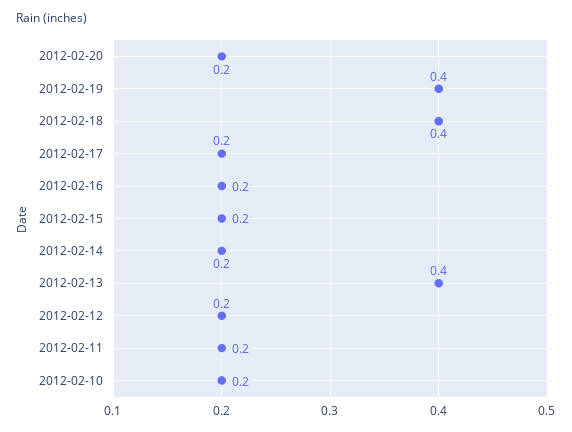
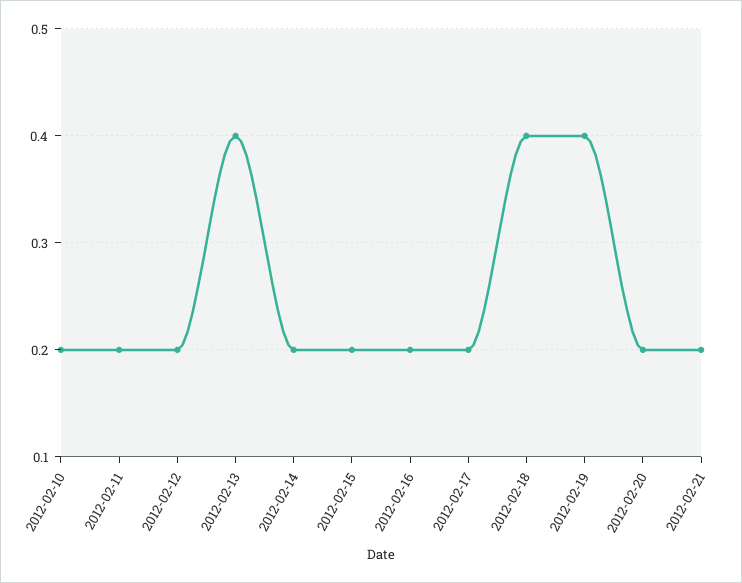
2012-02-21: none -> 0.2

